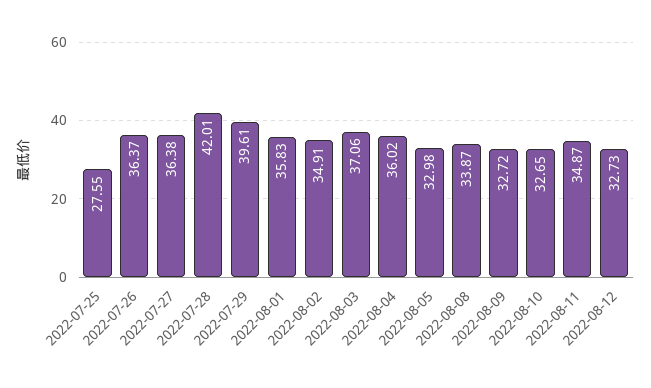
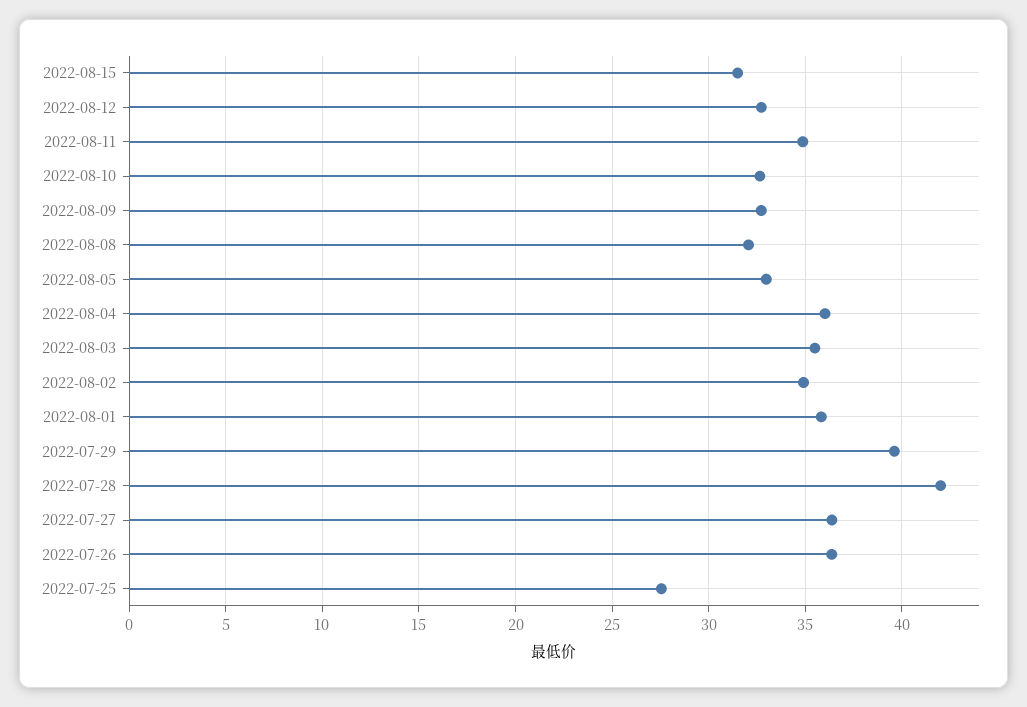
2022-08-03: 37.06 -> 35.5
2022-08-08: 33.87 -> 32
2022-08-15: none -> 31.5

